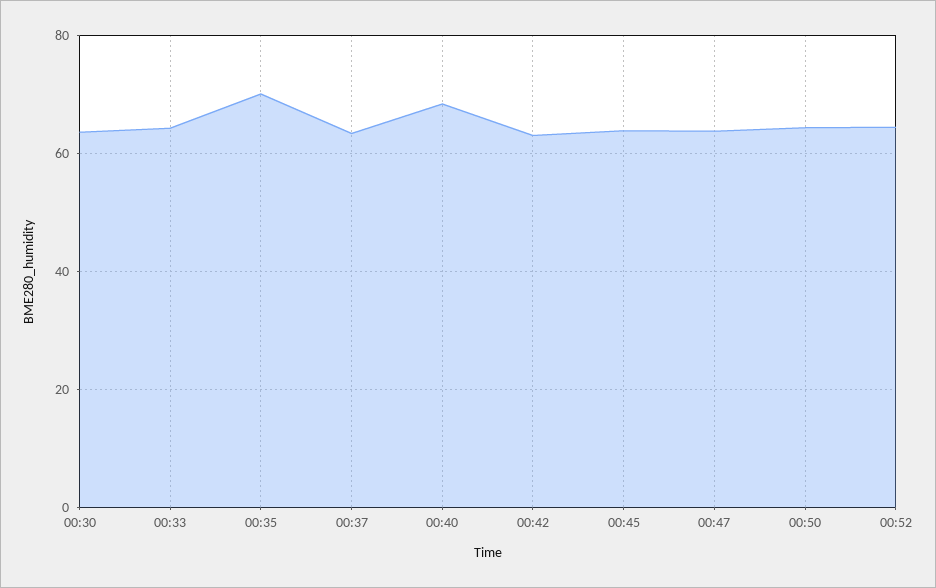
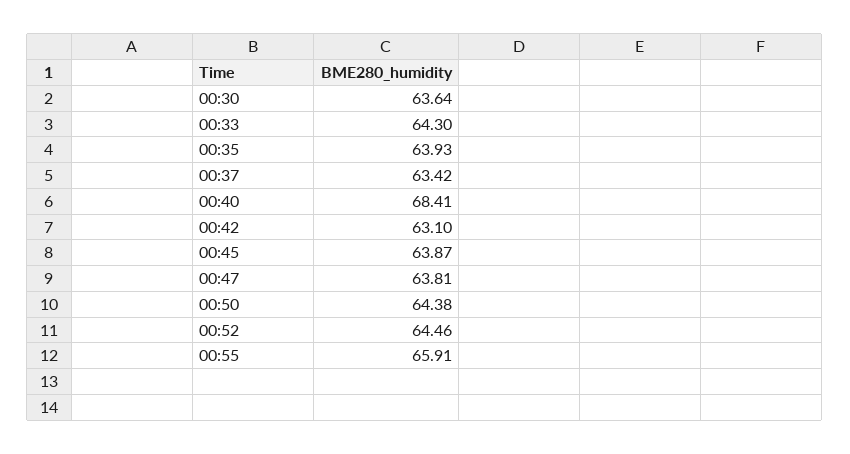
00:35: 70 -> 63.93
00:55: none -> 65.91

